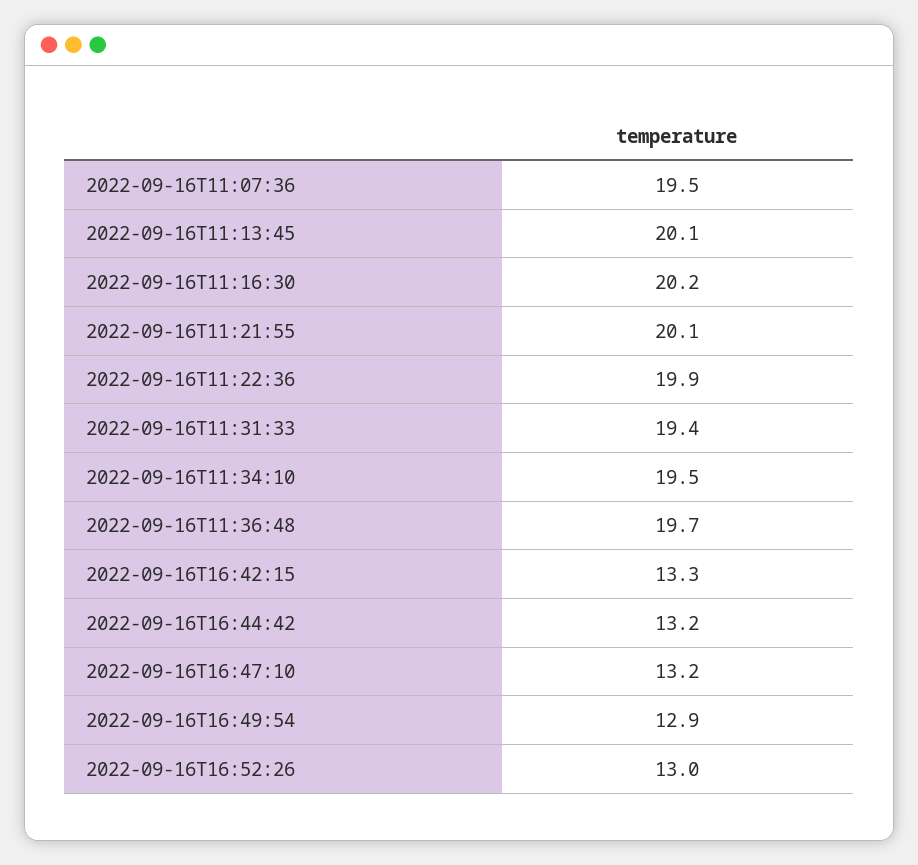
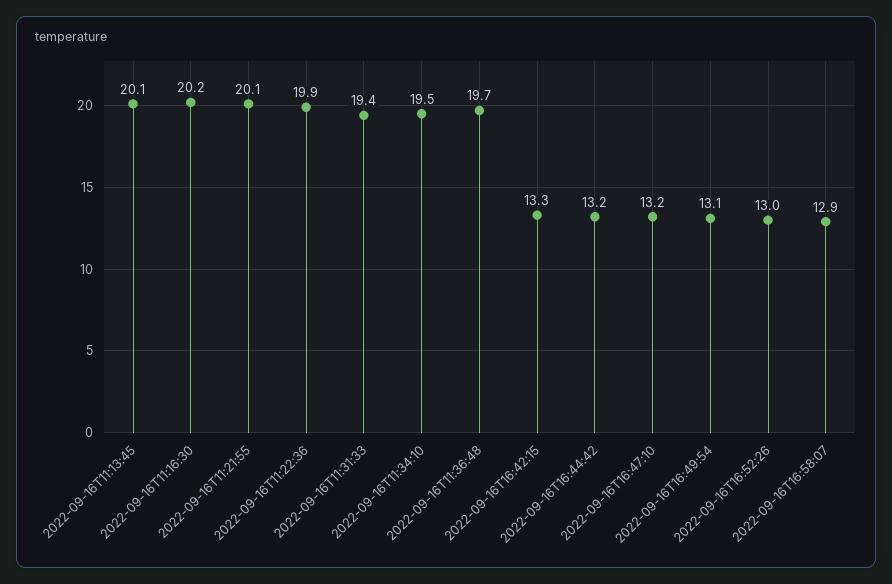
2022-09-16T11:07:36: 19.5 -> none
2022-09-16T16:49:54: 12.9 -> 13.1
2022-09-16T16:58:07: none -> 12.9

